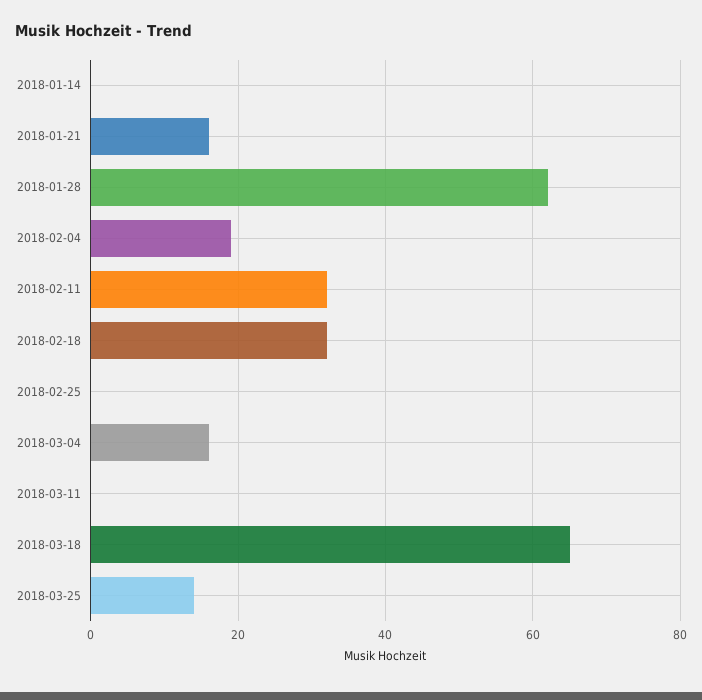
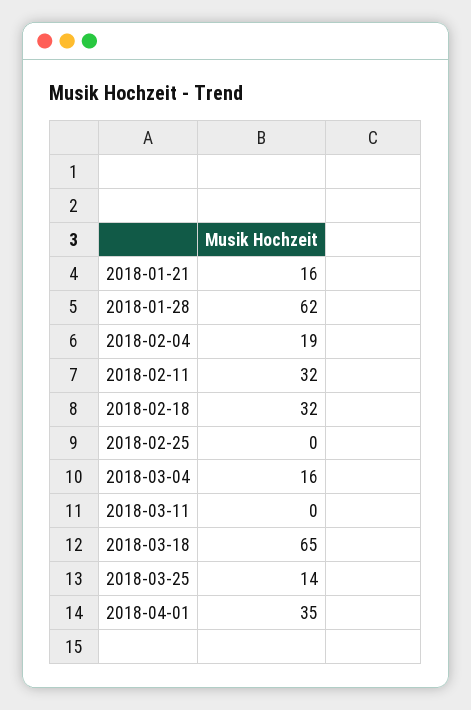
2018-01-14: 0 -> none
2018-04-01: none -> 35

